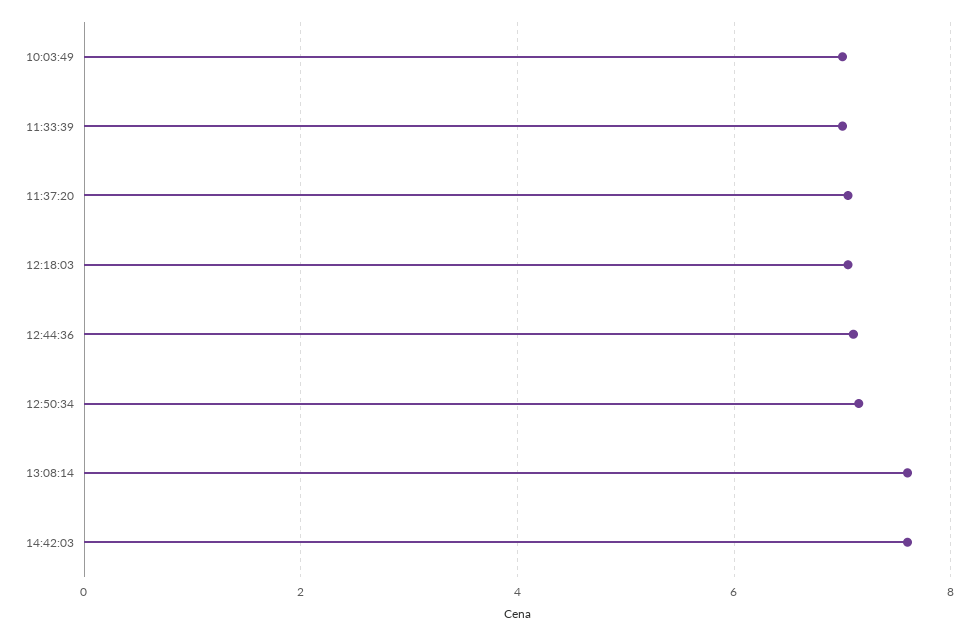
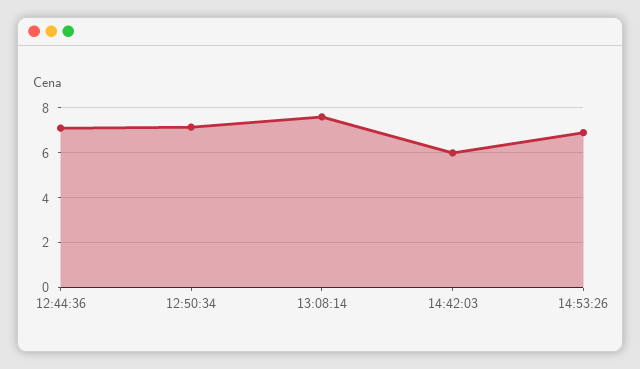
10:03:49: 7 -> none
11:33:39: 7 -> none
11:37:20: 7 -> none
12:18:03: 7 -> none
14:42:03: 7.6 -> 6
14:53:26: none -> 7

